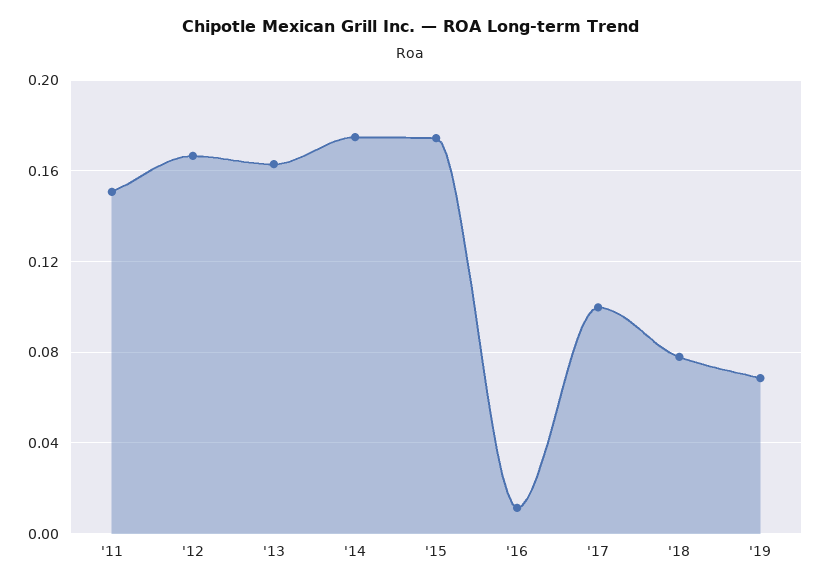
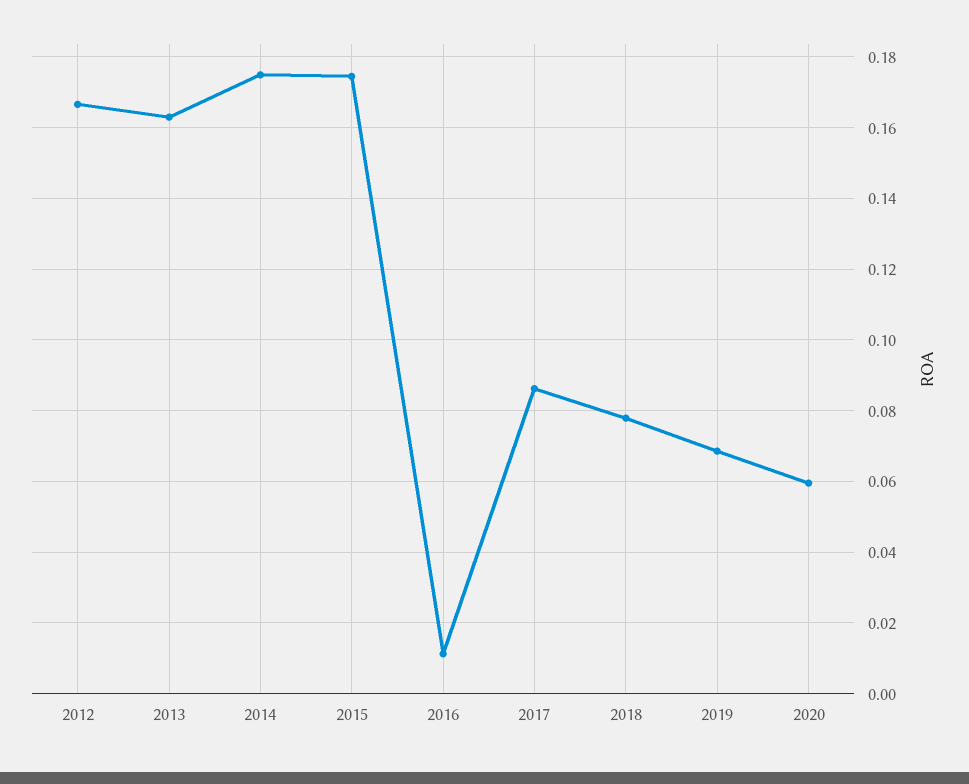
'11: 0.15 -> none
'17: 0.1 -> 0.086
2020: none -> 0.06

